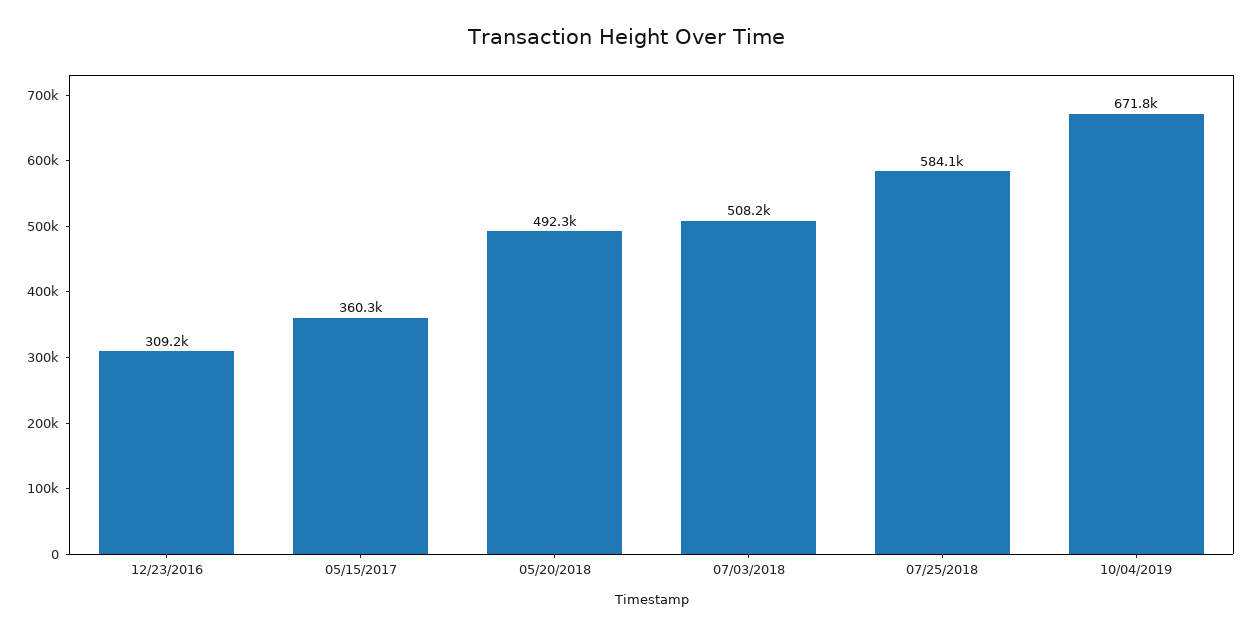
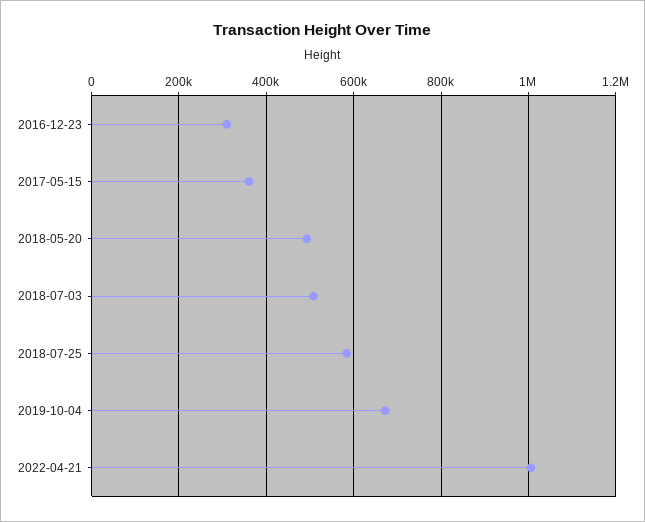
2022-04-21: none -> 1000000

